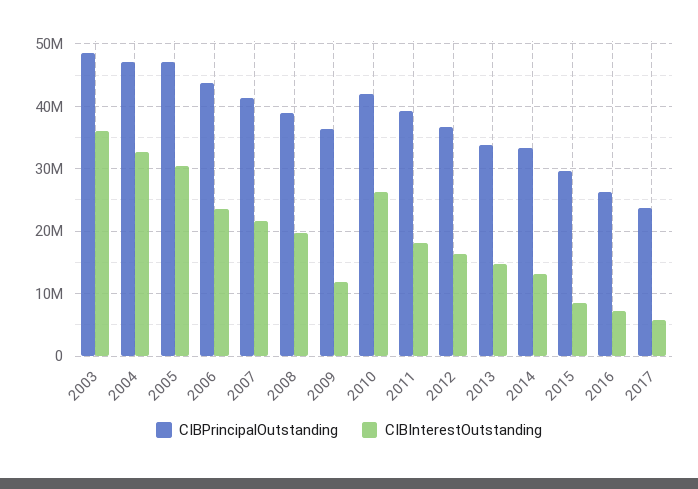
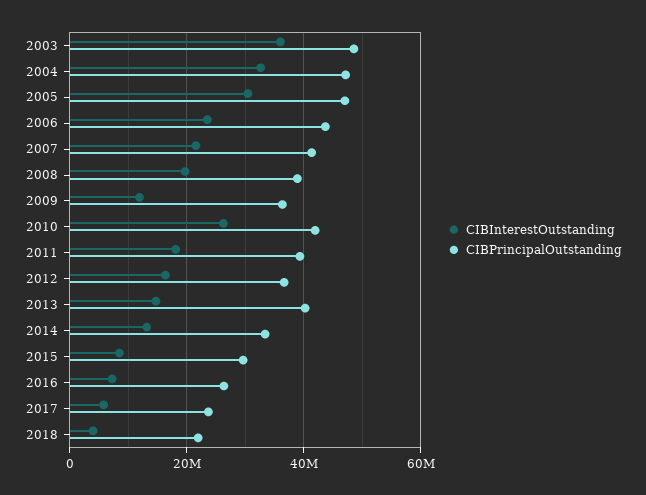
CIBPrincipalOutstanding, 2013: 34000000 -> 40000000
CIBInterestOutstanding, 2018: none -> 4000000
CIBPrincipalOutstanding, 2018: none -> 22000000

